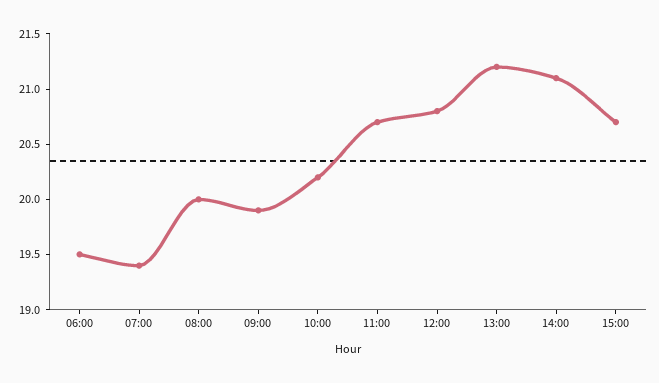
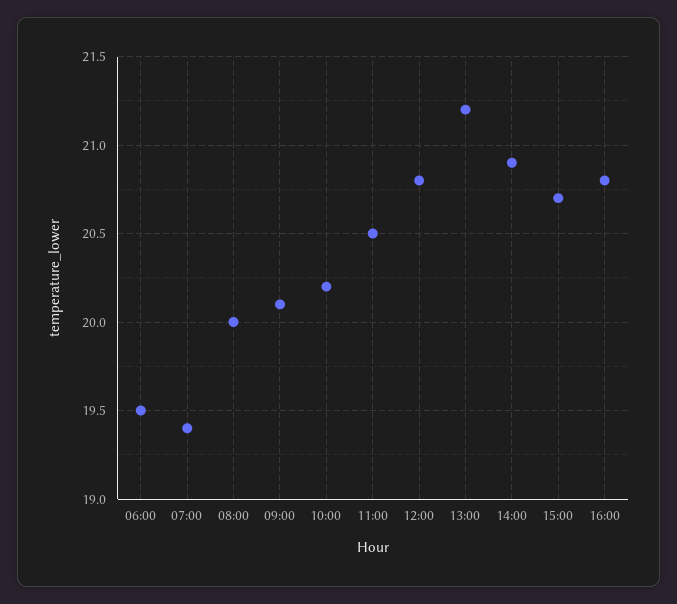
09:00: 19.9 -> 20.1
11:00: 20.7 -> 20.5
14:00: 21.1 -> 20.9
16:00: none -> 20.8

